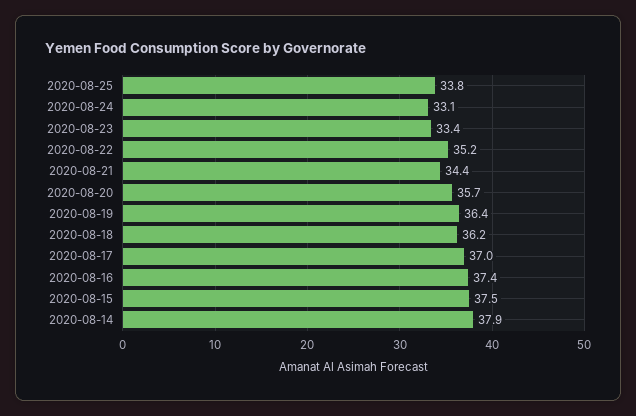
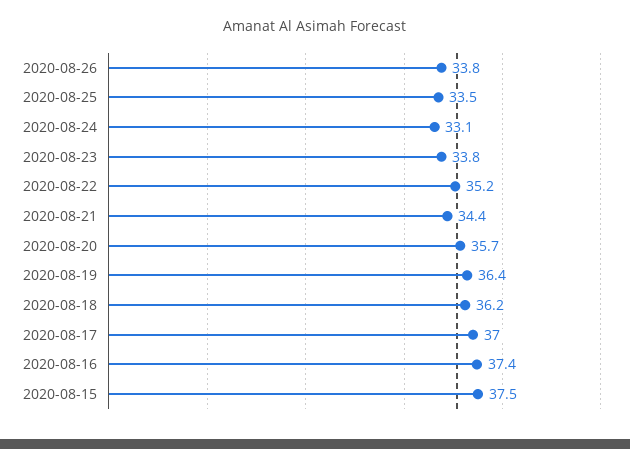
2020-08-25: 33.8 -> 33.5
2020-08-23: 33.4 -> 33.8
2020-08-14: 37.9 -> none
2020-08-26: none -> 33.8

